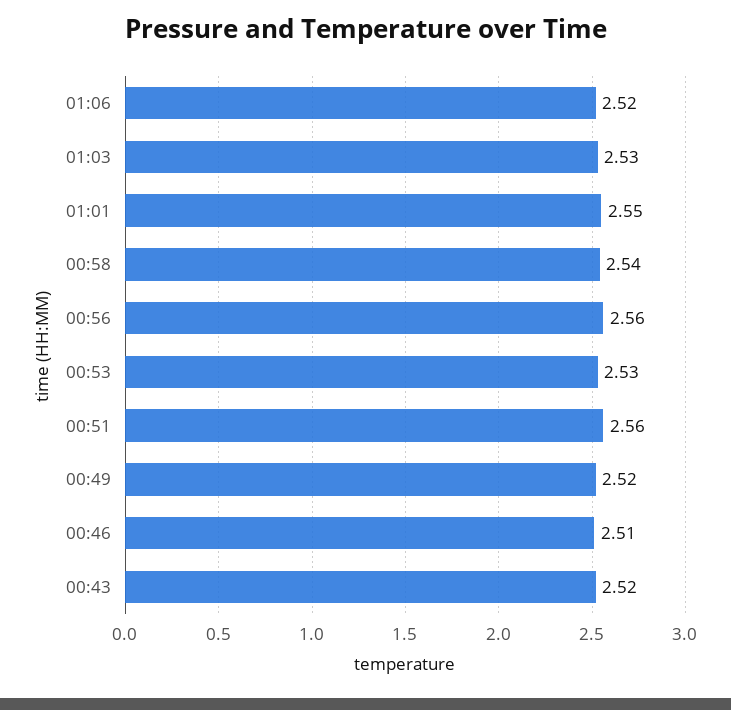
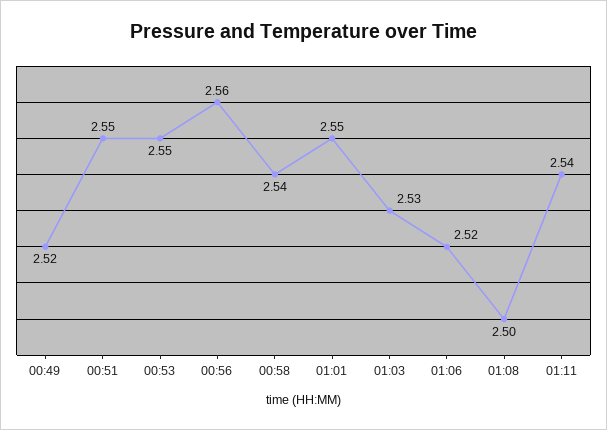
00:53: 2.53 -> 2.55
00:51: 2.56 -> 2.55
00:46: 2.51 -> none
00:43: 2.52 -> none
01:08: none -> 2.5
01:11: none -> 2.54

